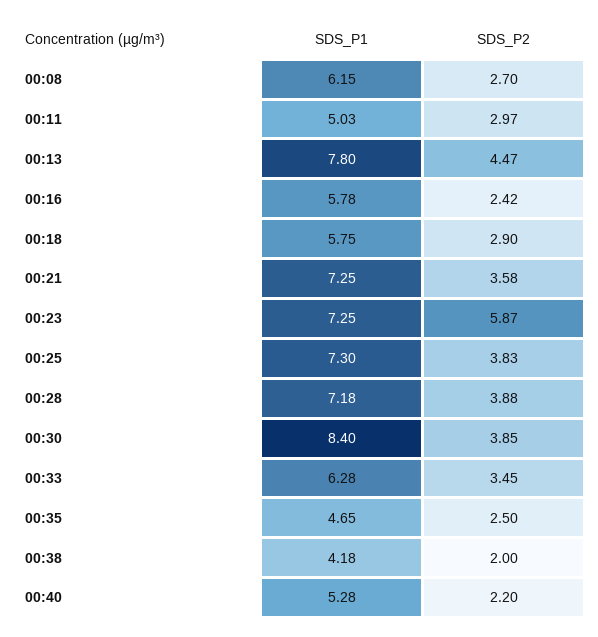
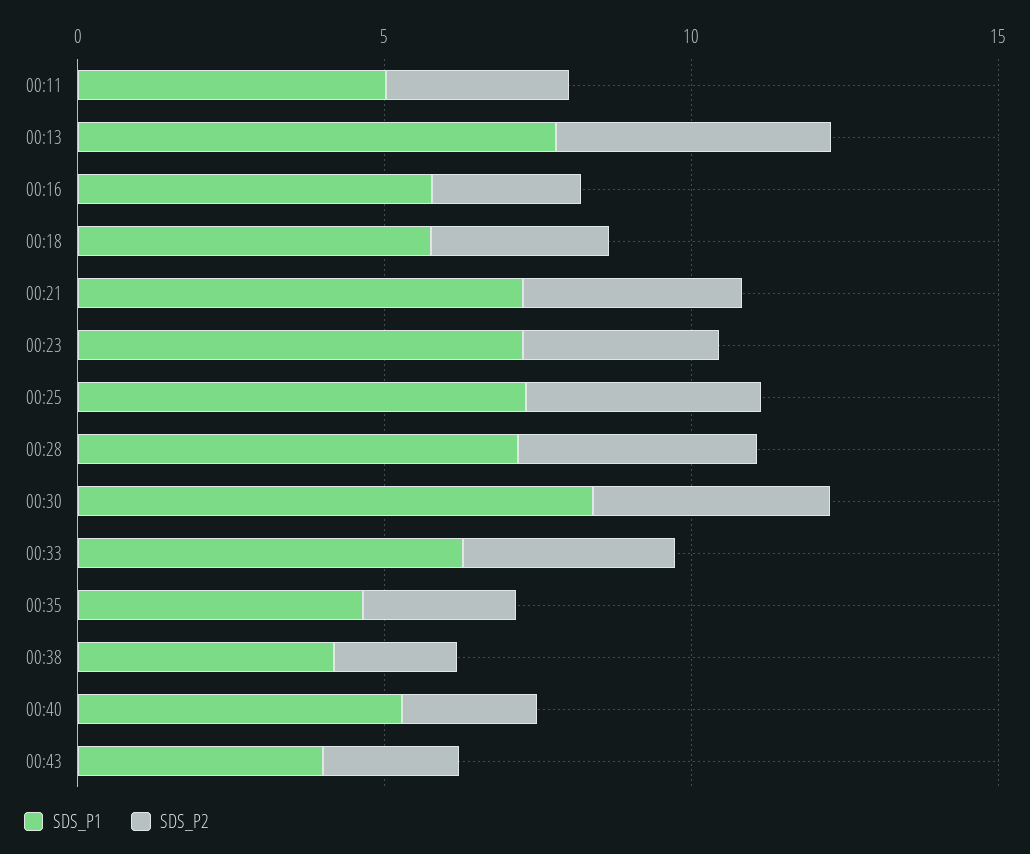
SDS_P1, 00:08: 6.15 -> none
SDS_P2, 00:08: 2.7 -> none
SDS_P2, 00:23: 5.87 -> 3
SDS_P1, 00:43: none -> 4
SDS_P2, 00:43: none -> 2

